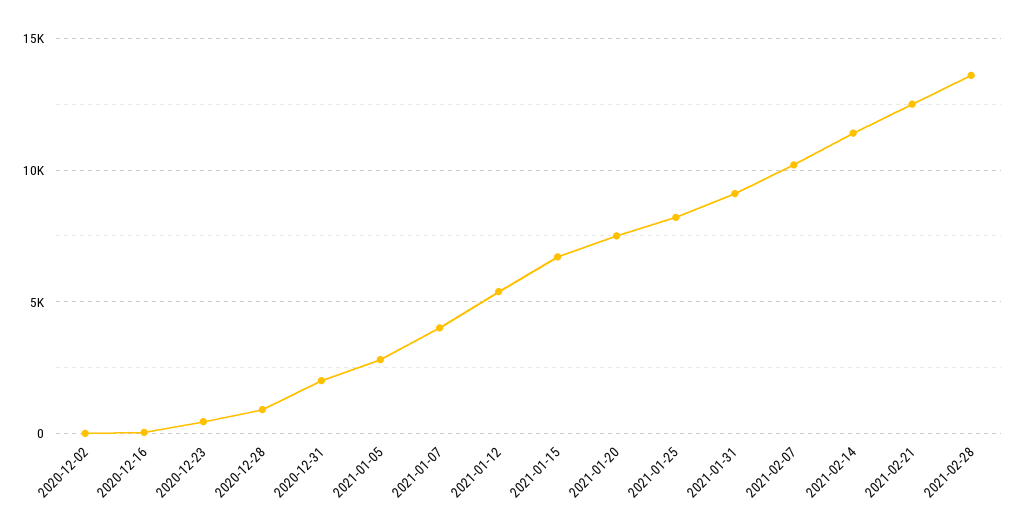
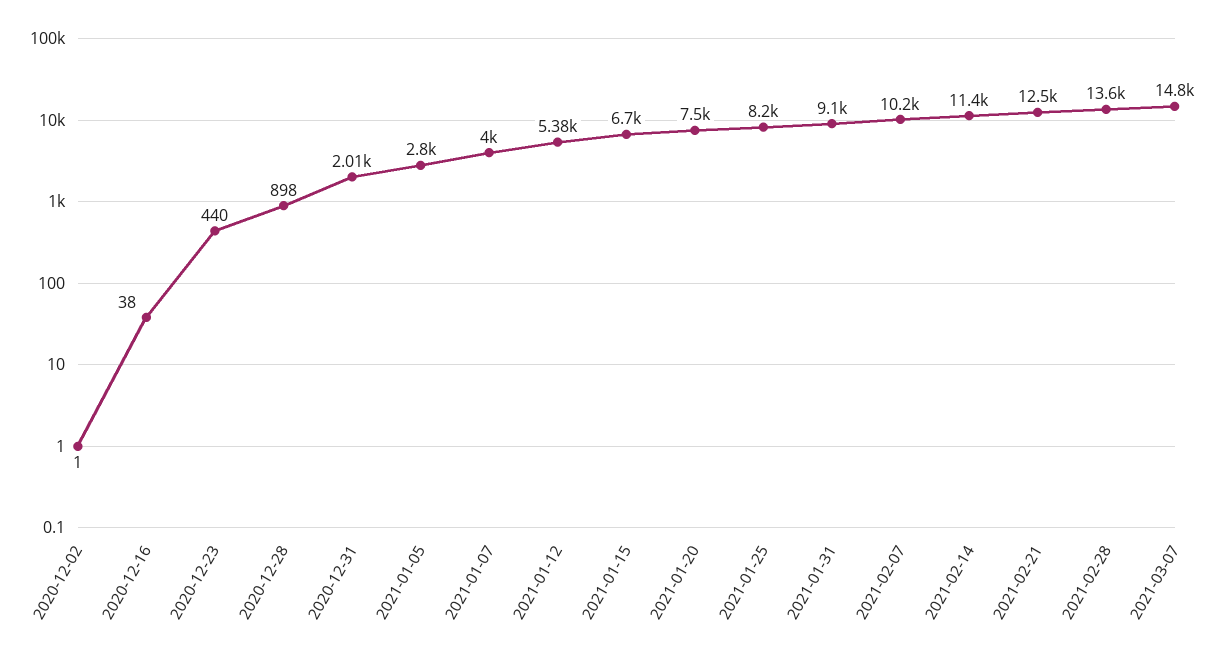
2021-03-07: none -> 14800

